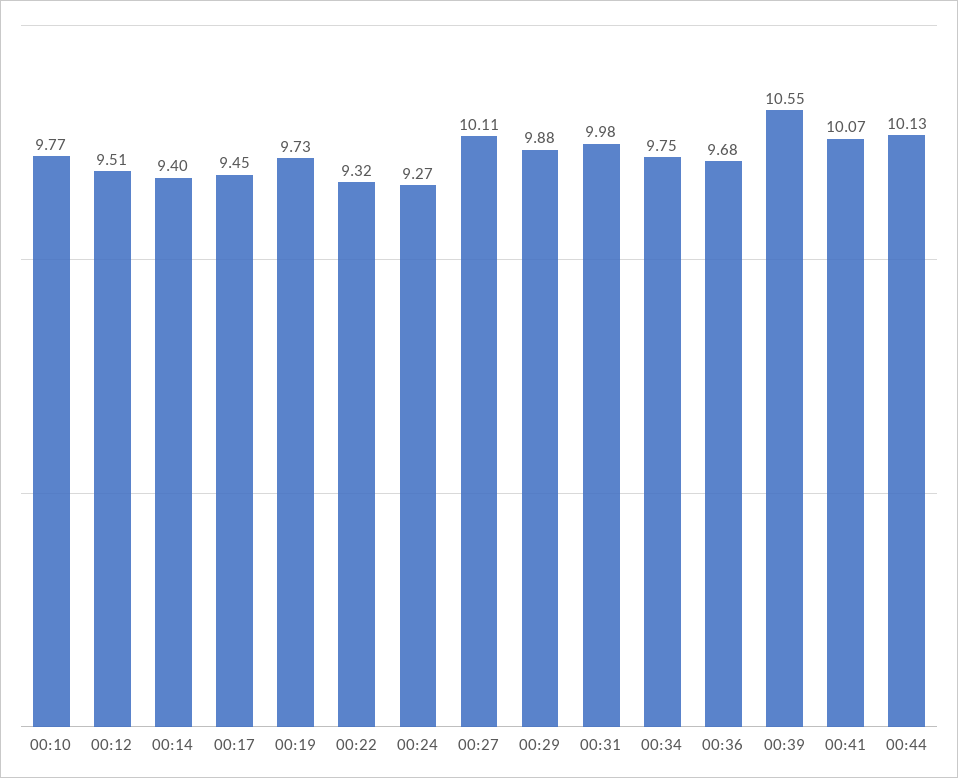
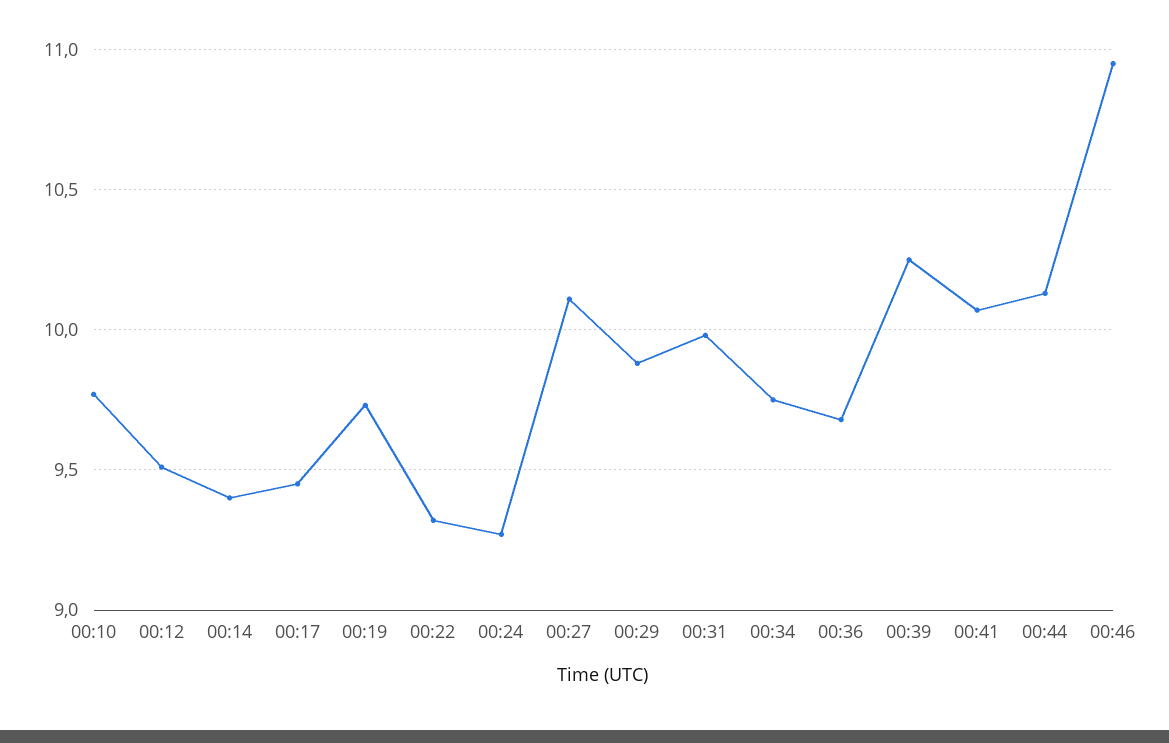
00:39: 10.55 -> 10.25
00:46: none -> 10.95

